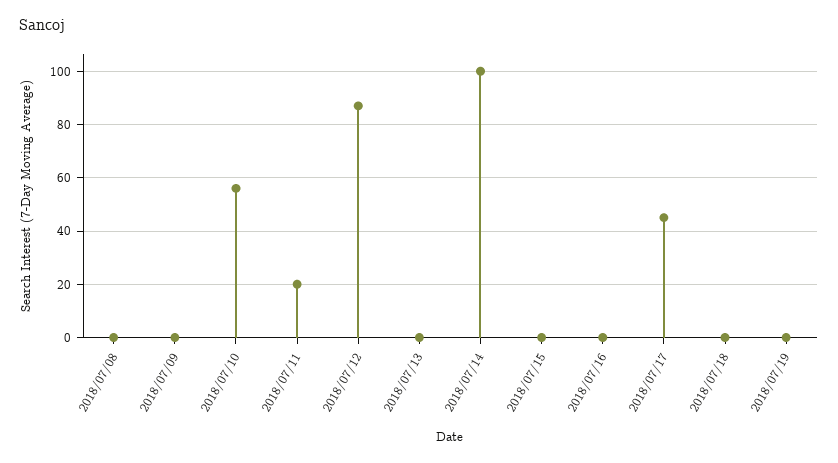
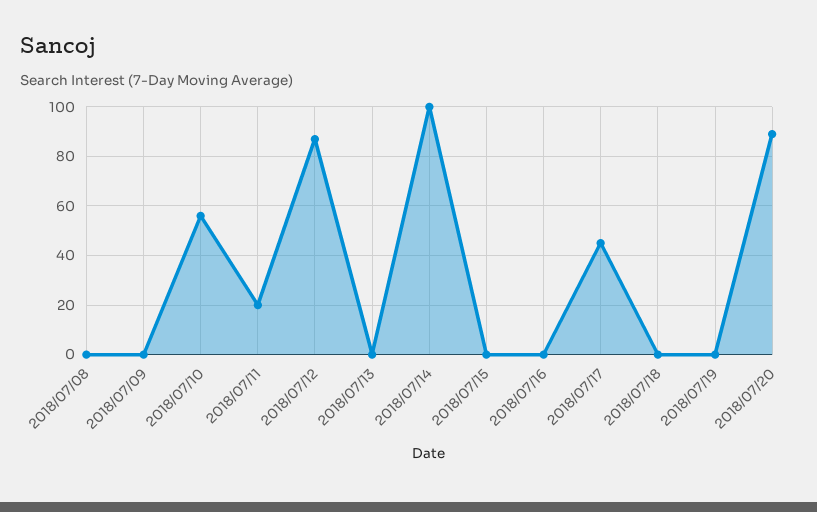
2018/07/20: none -> 90

